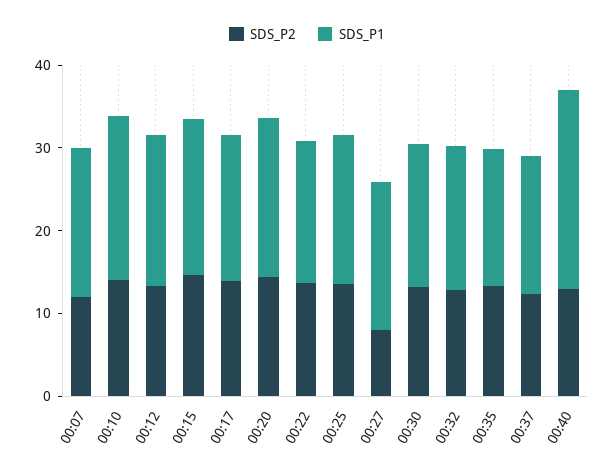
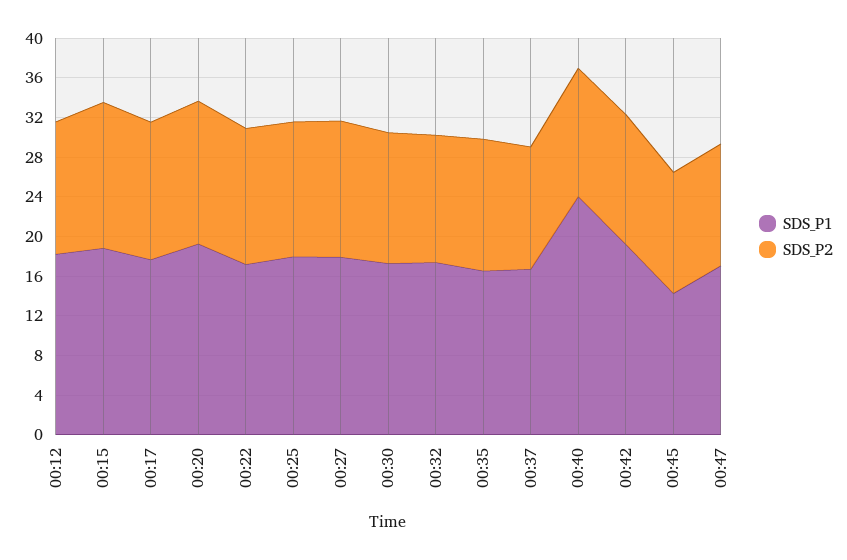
SDS_P2, 00:07: 12 -> none
SDS_P1, 00:07: 18 -> none
SDS_P2, 00:10: 14 -> none
SDS_P1, 00:10: 20 -> none
SDS_P2, 00:27: 8 -> 14
SDS_P1, 00:42: none -> 19
SDS_P2, 00:42: none -> 13
SDS_P1, 00:45: none -> 14
SDS_P2, 00:45: none -> 12
SDS_P1, 00:47: none -> 17
SDS_P2, 00:47: none -> 12

